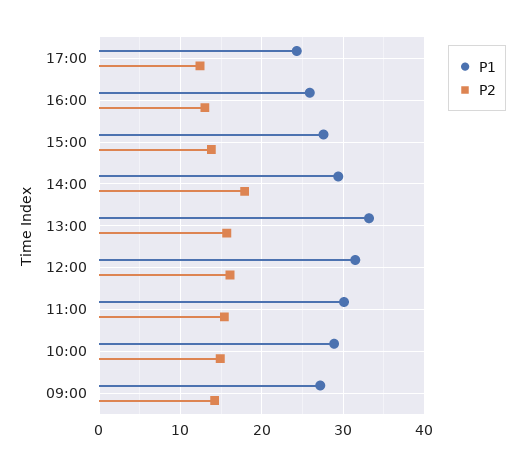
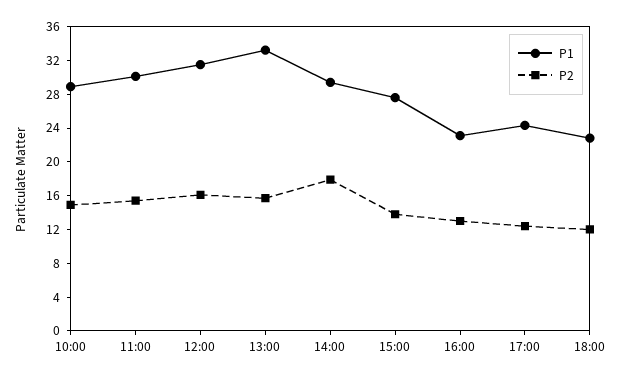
P1, 16:00: 26 -> 23
P1, 09:00: 27 -> none
P2, 09:00: 14 -> none
P1, 18:00: none -> 23
P2, 18:00: none -> 12

